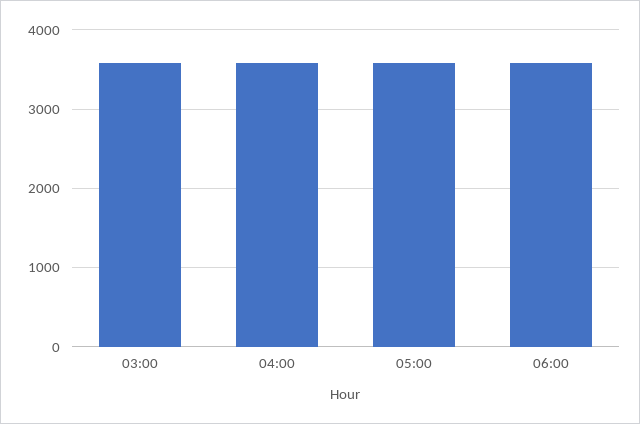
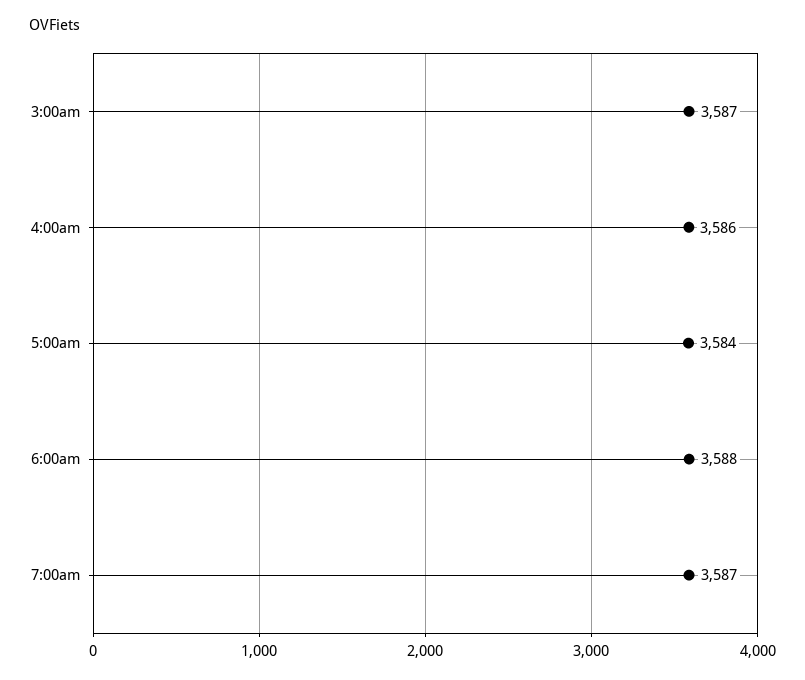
7:00am: none -> 3587

